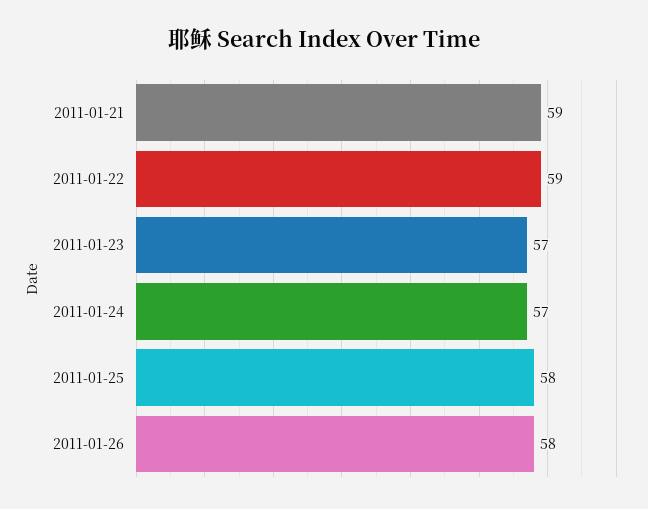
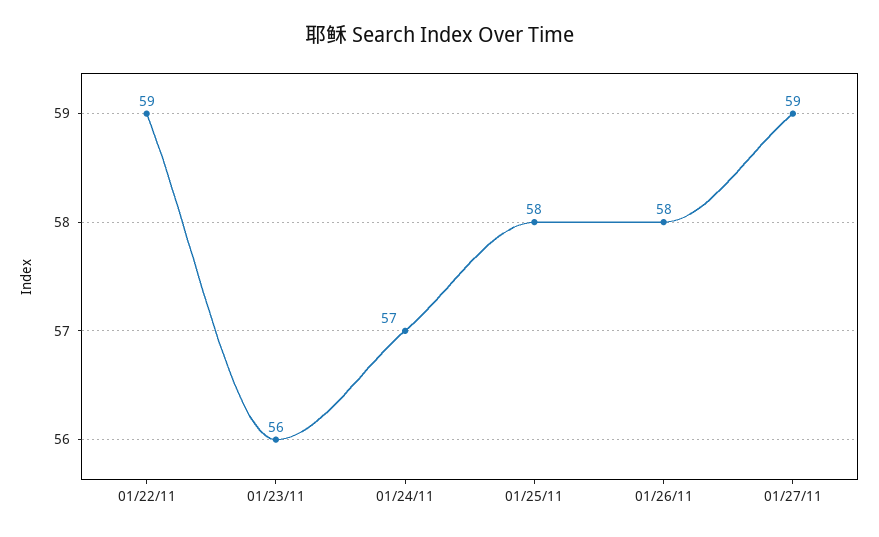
2011-01-21: 59 -> none
2011-01-23: 57 -> 56
01/27/11: none -> 59

